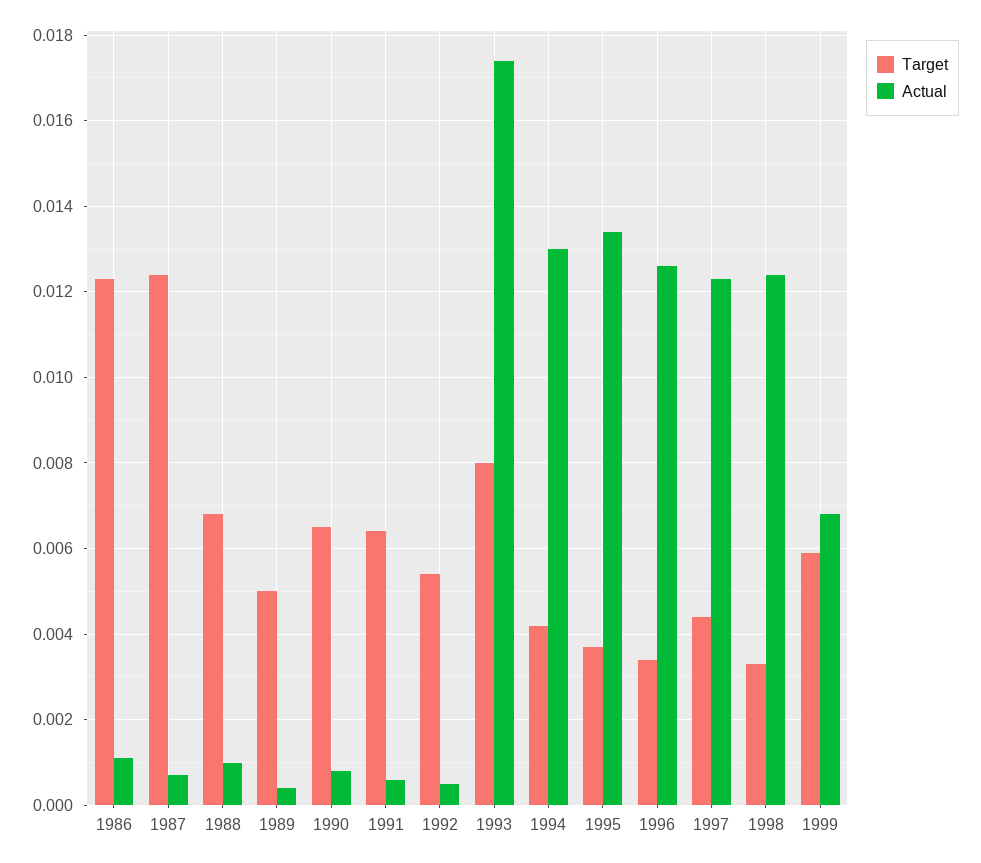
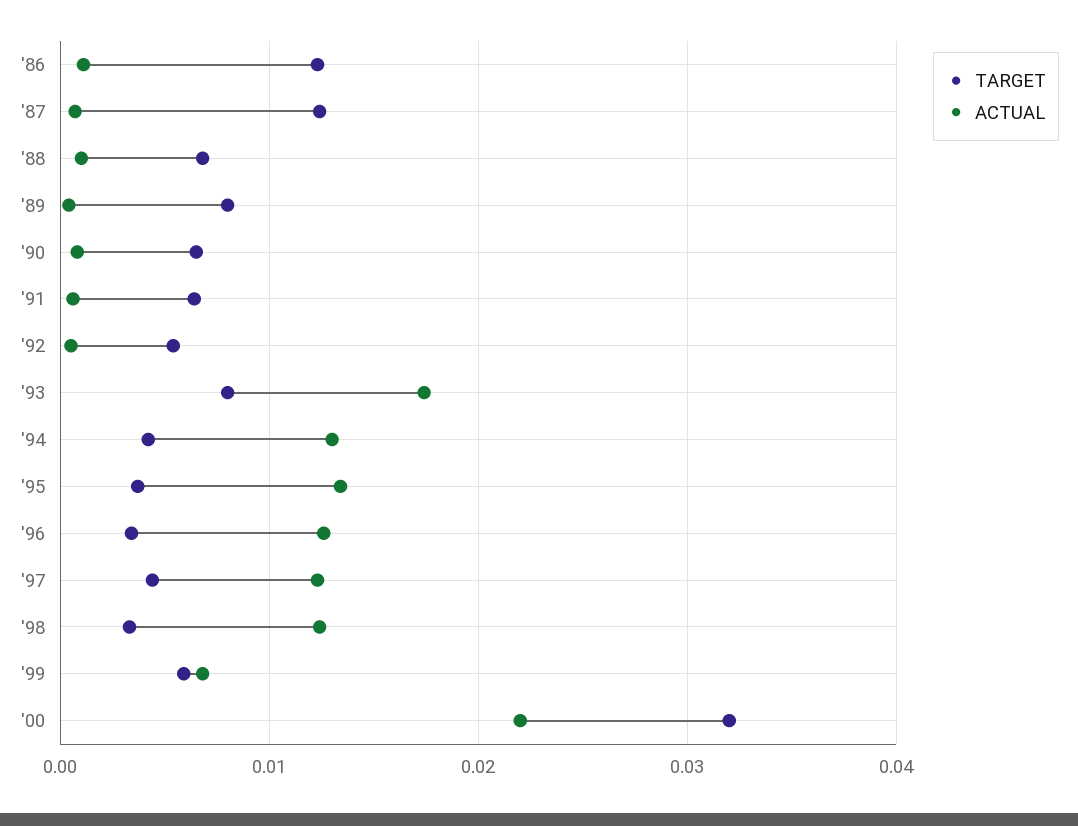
Target, 1989: 0.005 -> 0.008
Target, '00: none -> 0.032
Actual, '00: none -> 0.022

